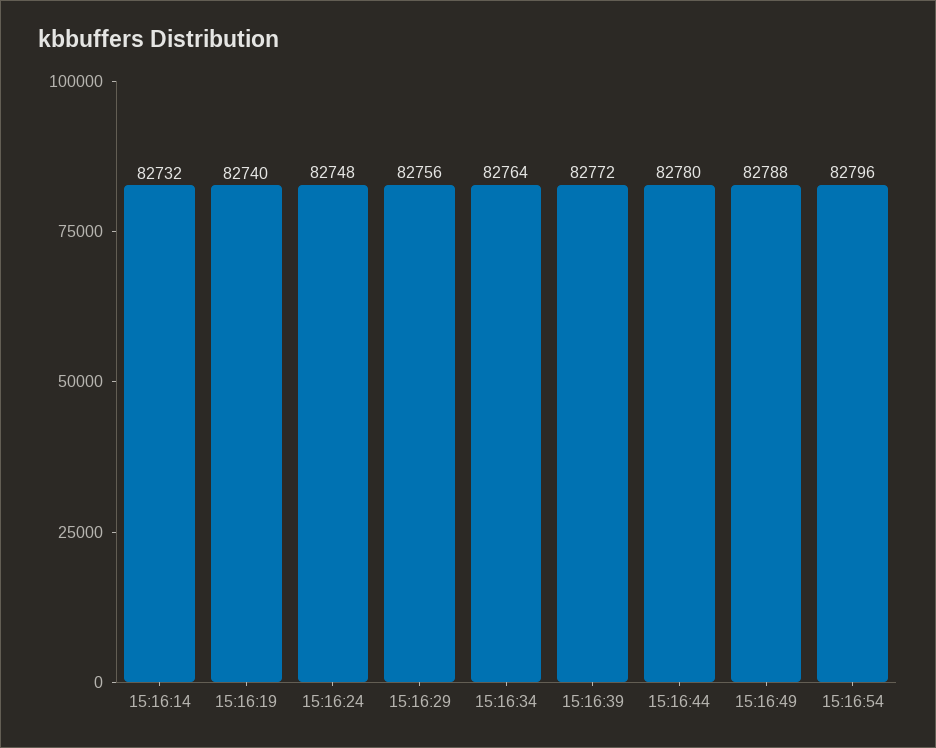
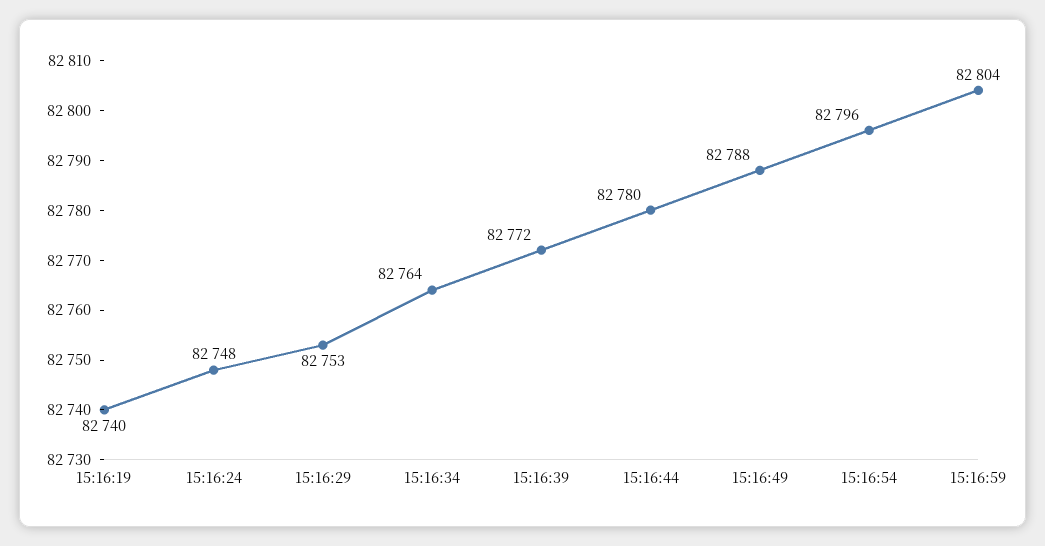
15:16:14: 82732 -> none
15:16:29: 82756 -> 82753
15:16:59: none -> 82804

